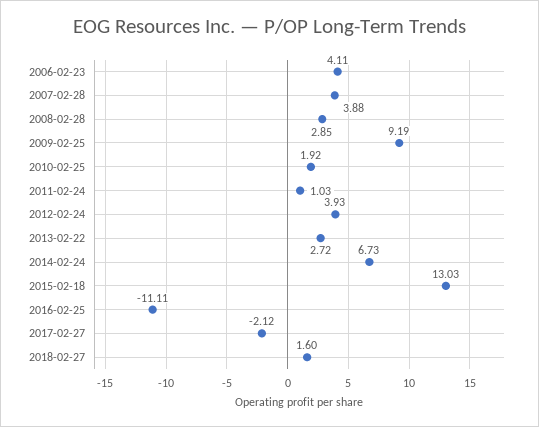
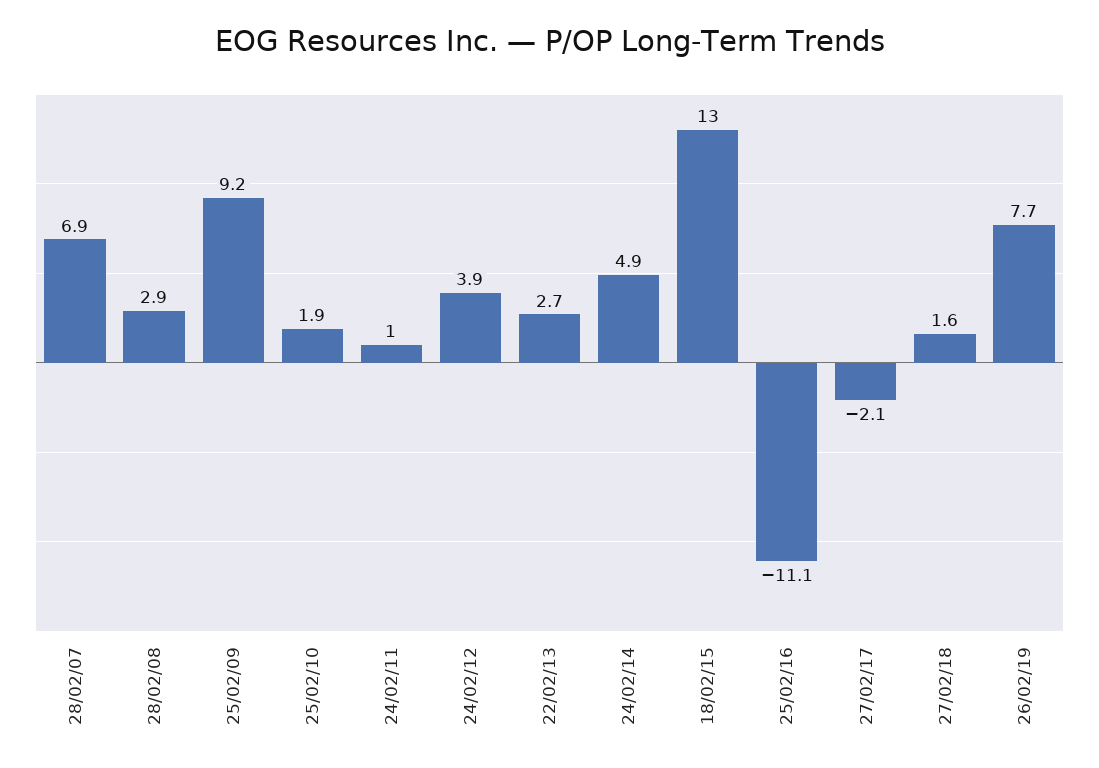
2006-02-23: 4.11 -> none
2007-02-28: 3.88 -> 6.9
2014-02-24: 6.73 -> 4.9
26/02/19: none -> 7.7

